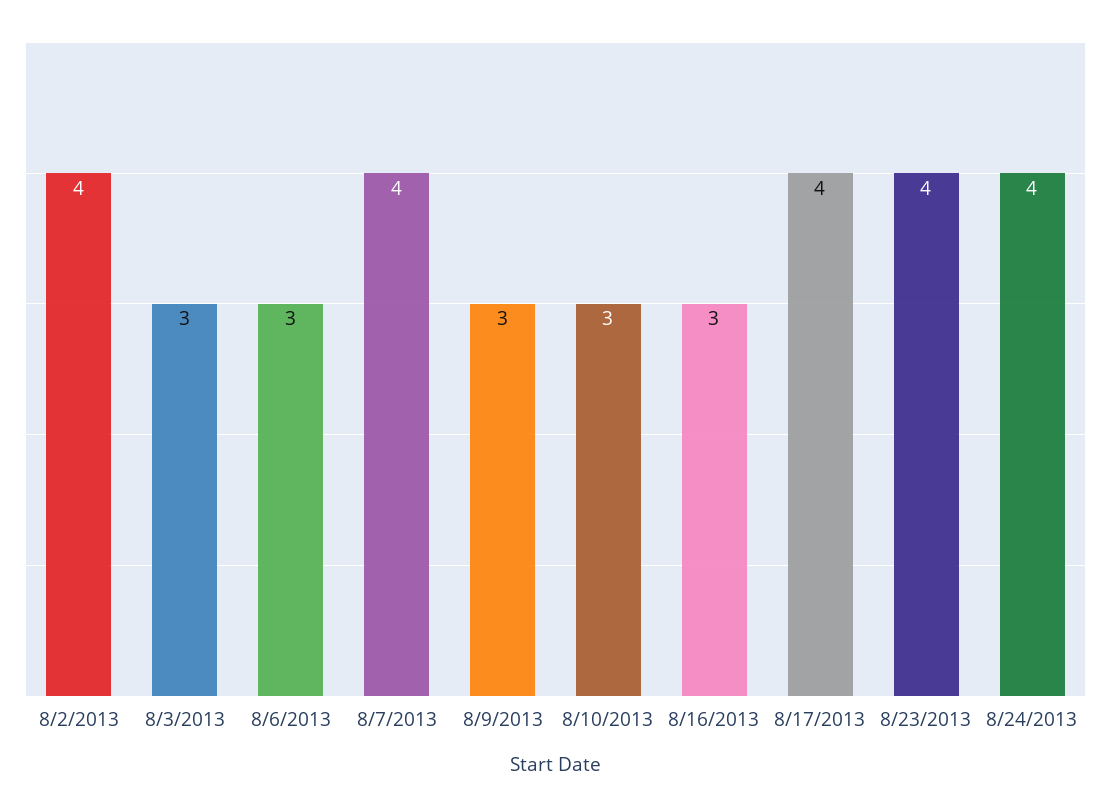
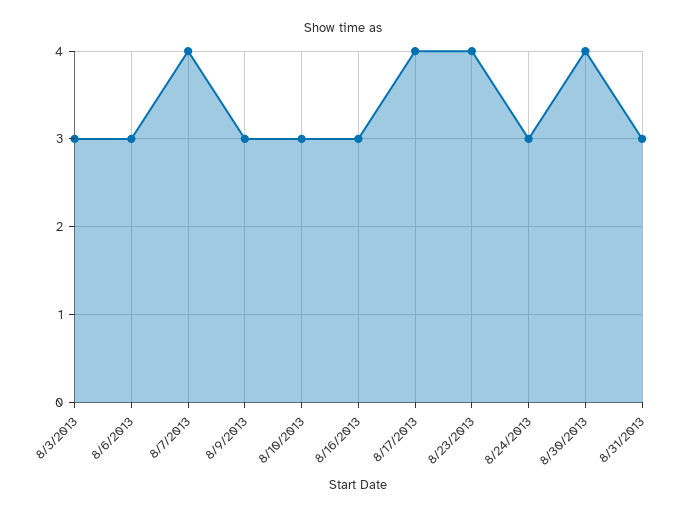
8/2/2013: 4 -> none
8/24/2013: 4 -> 3
8/30/2013: none -> 4
8/31/2013: none -> 3

